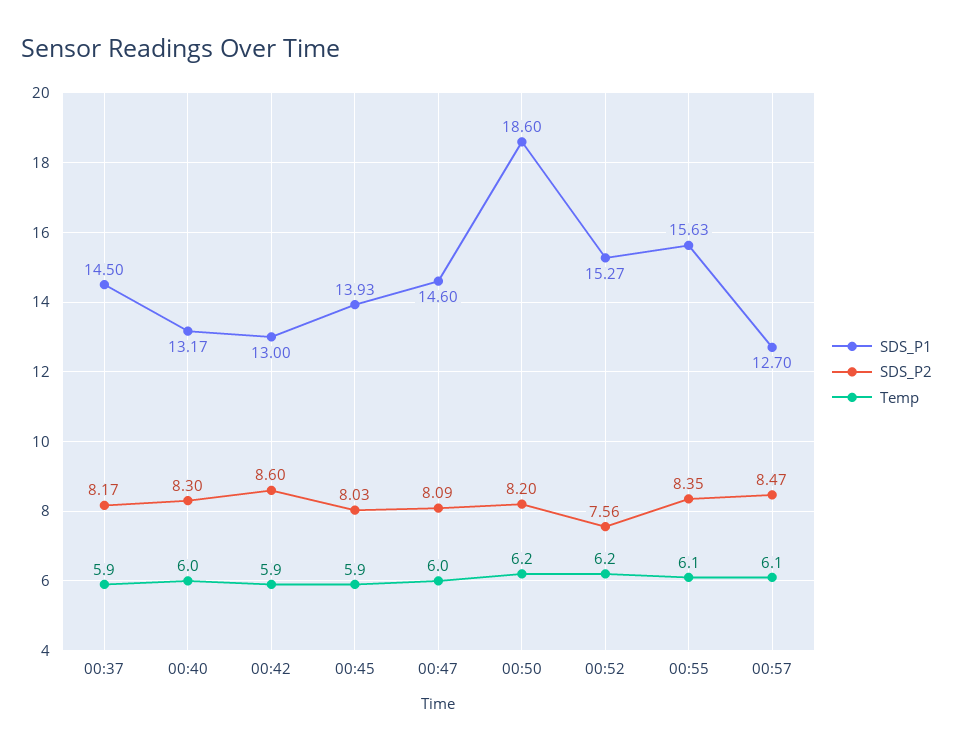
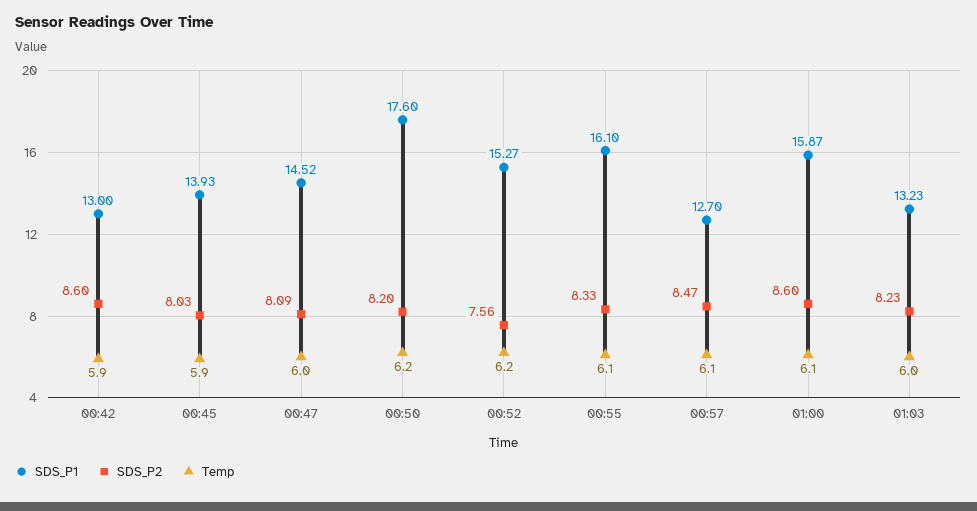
SDS_P1, 00:37: 14.5 -> none
SDS_P2, 00:37: 8.17 -> none
Temp, 00:37: 5.9 -> none
SDS_P1, 00:40: 13.17 -> none
SDS_P2, 00:40: 8.3 -> none
Temp, 00:40: 6 -> none
SDS_P1, 00:47: 14.6 -> 14.52
SDS_P1, 00:50: 18.6 -> 17.6
SDS_P1, 00:55: 15.63 -> 16.1
SDS_P2, 00:55: 8.35 -> 8.33
SDS_P1, 01:00: none -> 15.87
SDS_P2, 01:00: none -> 8.6
Temp, 01:00: none -> 6.1
SDS_P1, 01:03: none -> 13.23
SDS_P2, 01:03: none -> 8.23
Temp, 01:03: none -> 6

